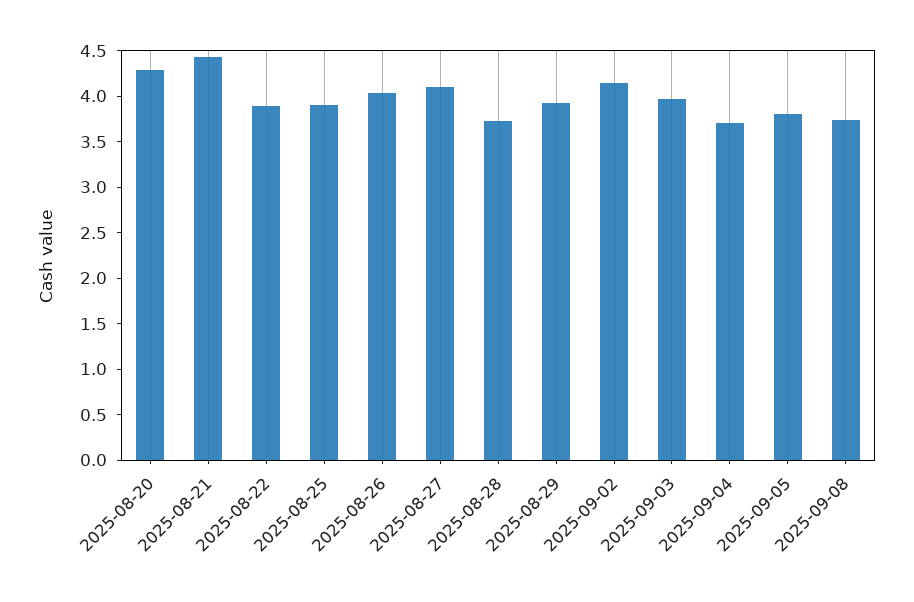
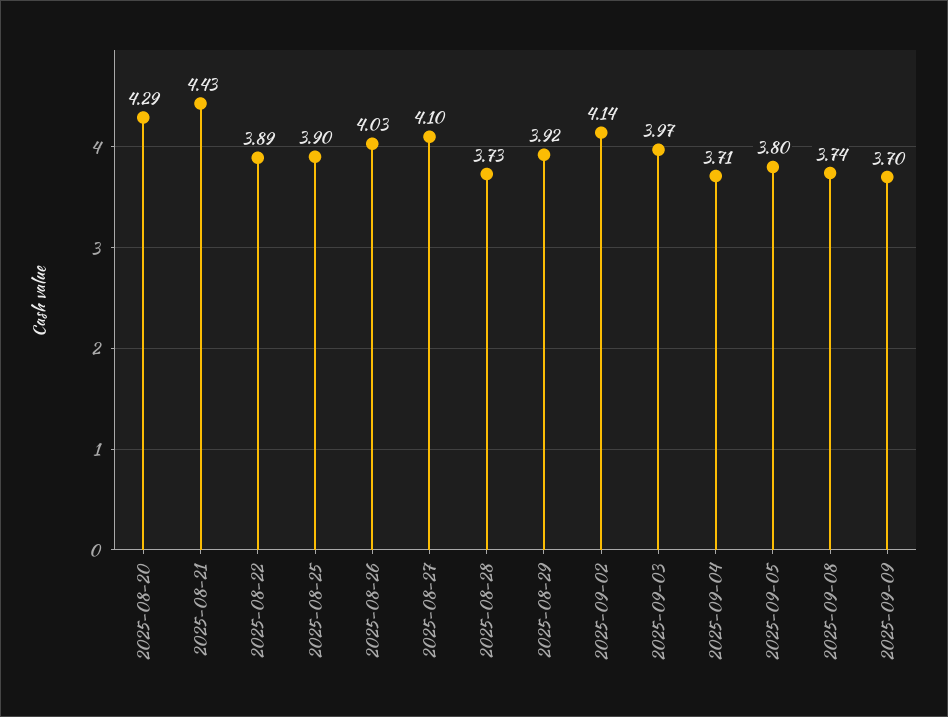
2025-09-09: none -> 3.7

